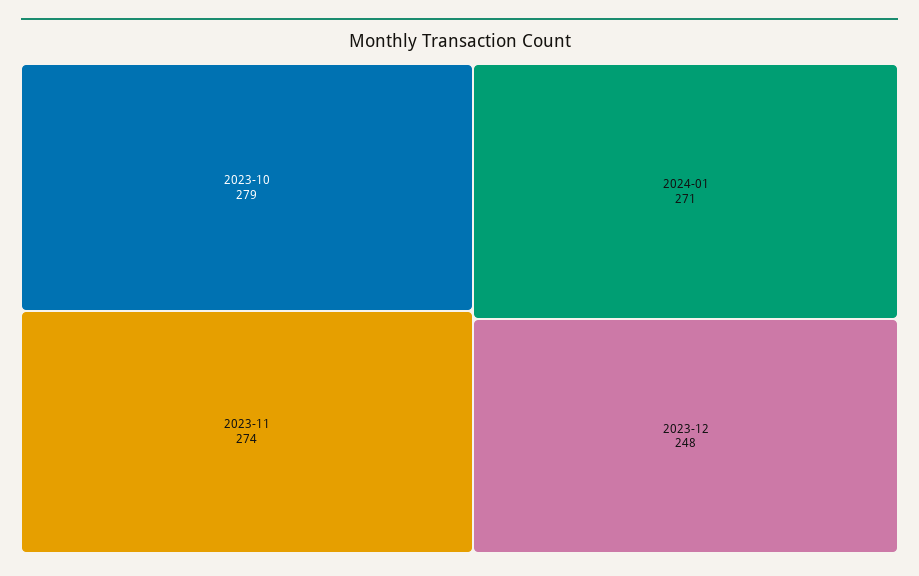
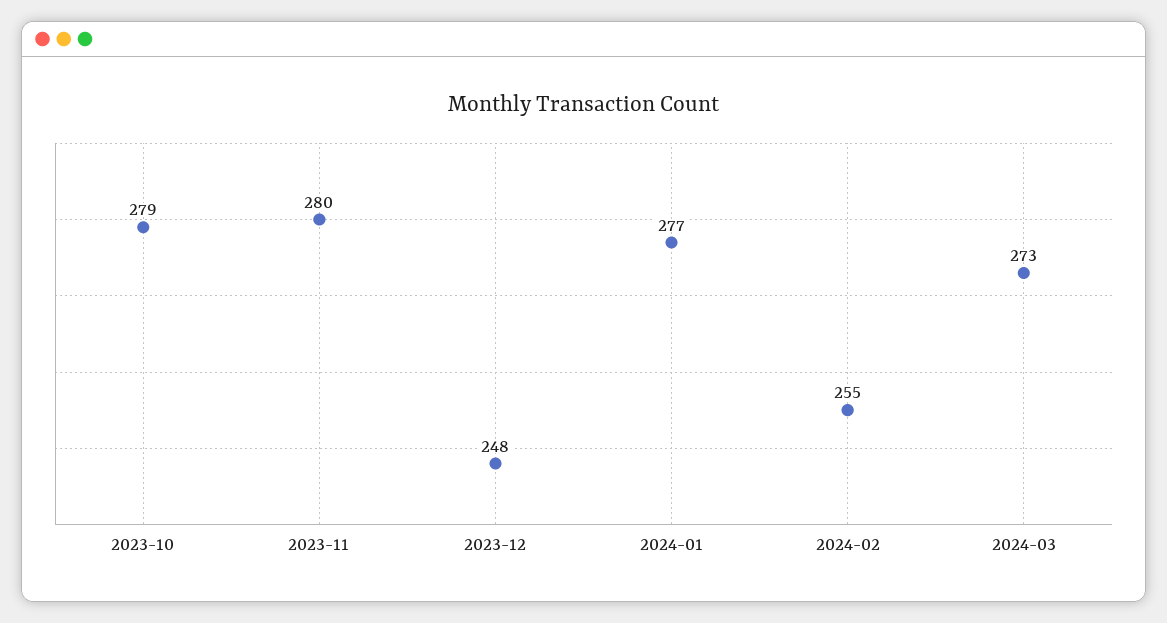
2023-11: 274 -> 280
2024-01: 271 -> 277
2024-02: none -> 255
2024-03: none -> 273

